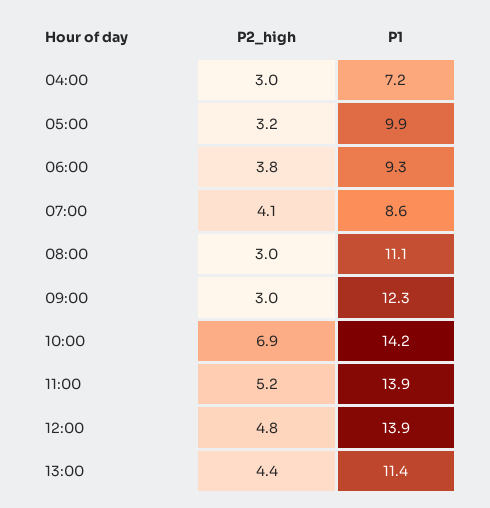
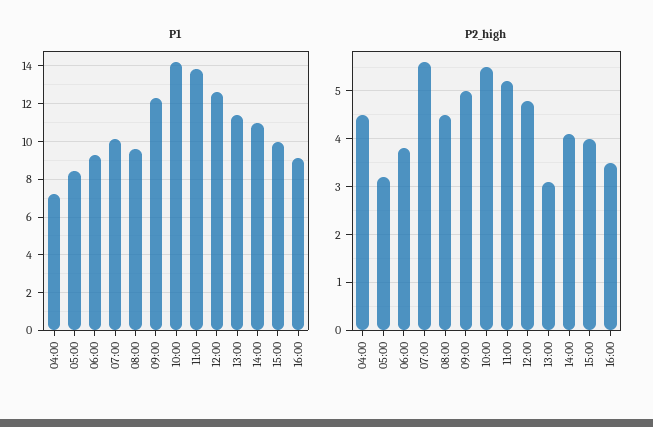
P2_high, 04:00: 3 -> 4.5
P1, 05:00: 9.9 -> 8.5
P2_high, 07:00: 4.1 -> 5.5
P1, 07:00: 8.6 -> 10
P2_high, 08:00: 3 -> 4.5
P1, 08:00: 11.1 -> 9.5
P2_high, 09:00: 3 -> 5
P2_high, 10:00: 6.9 -> 5.5
P1, 12:00: 13.9 -> 12.5
P2_high, 13:00: 4.4 -> 3
P1, 14:00: none -> 11
P1, 15:00: none -> 10
P1, 16:00: none -> 9
P2_high, 14:00: none -> 4
P2_high, 15:00: none -> 4
P2_high, 16:00: none -> 3.5

